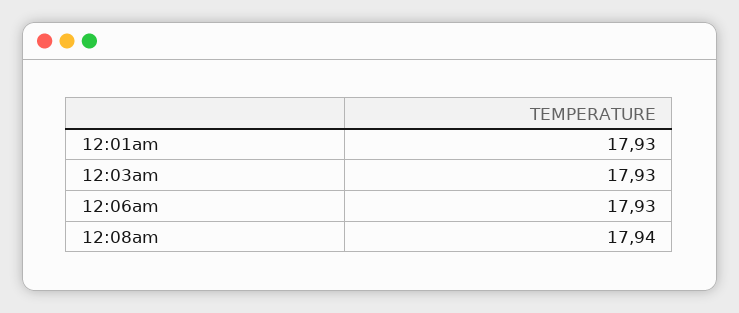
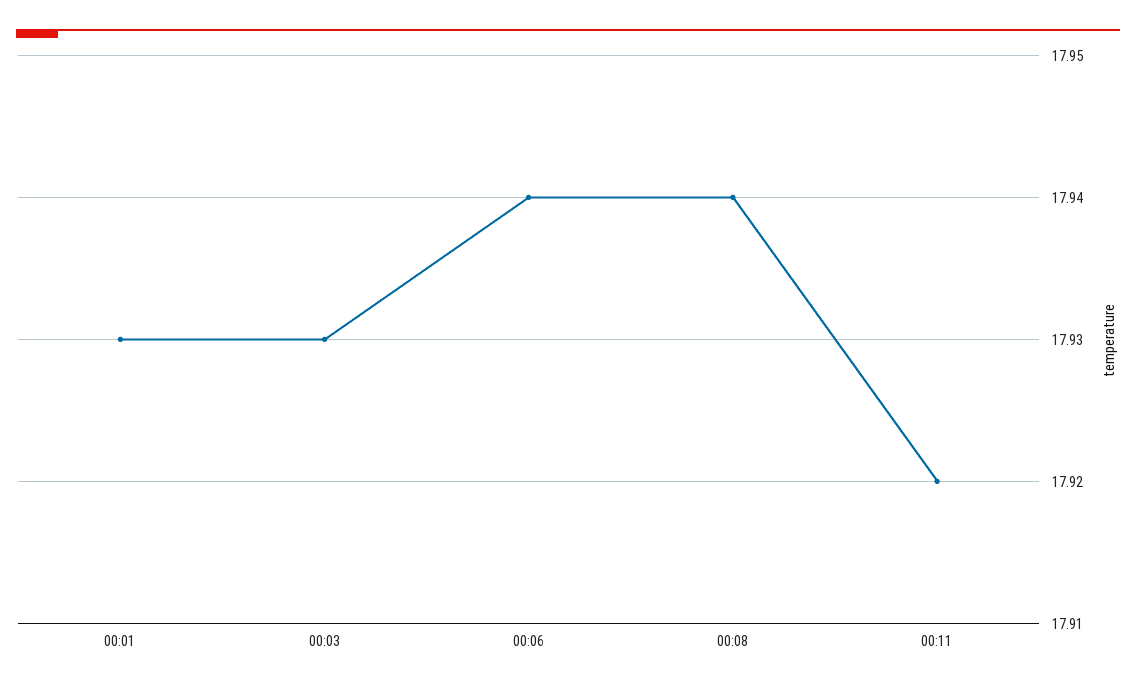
12:06am: 17.93 -> 17.94
00:11: none -> 17.92

